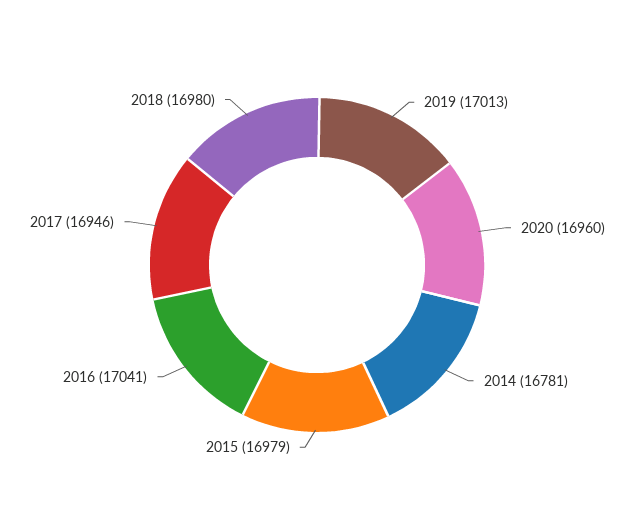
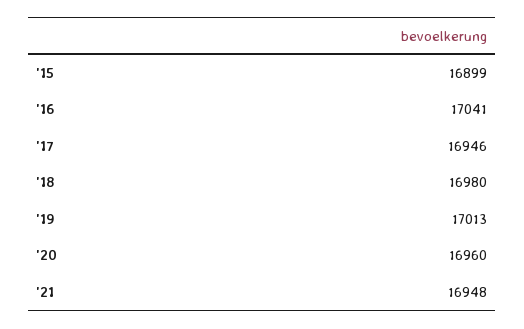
2014: 16781 -> none
2015: 16979 -> 16899
'21: none -> 16948

